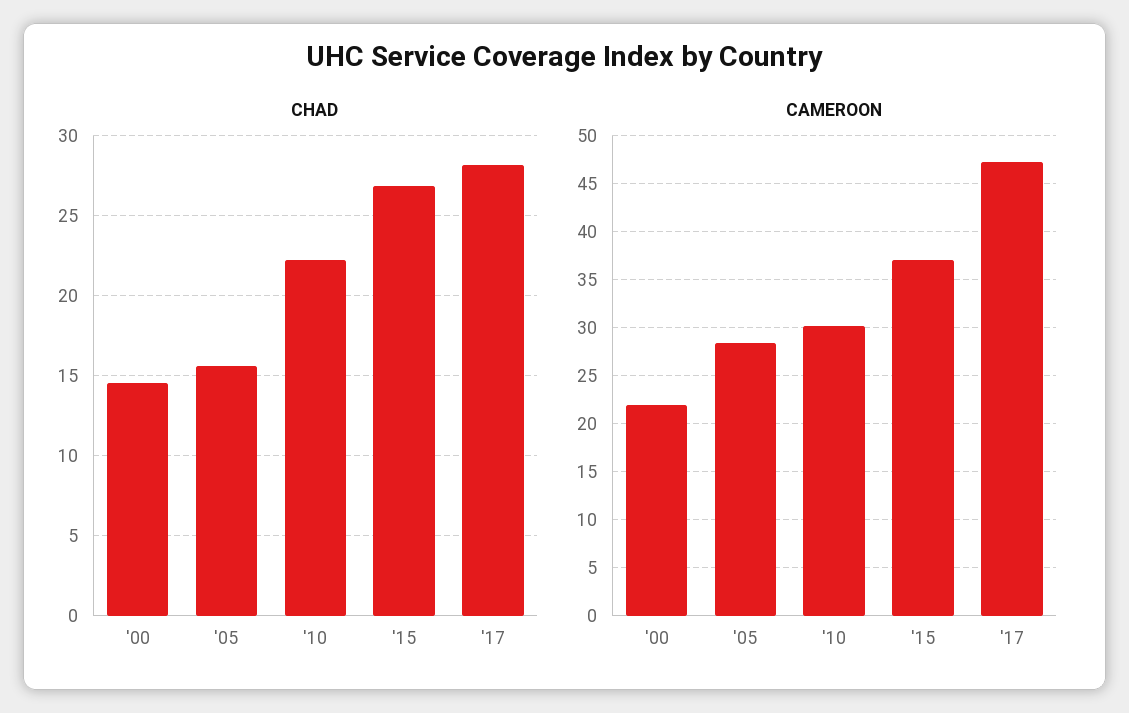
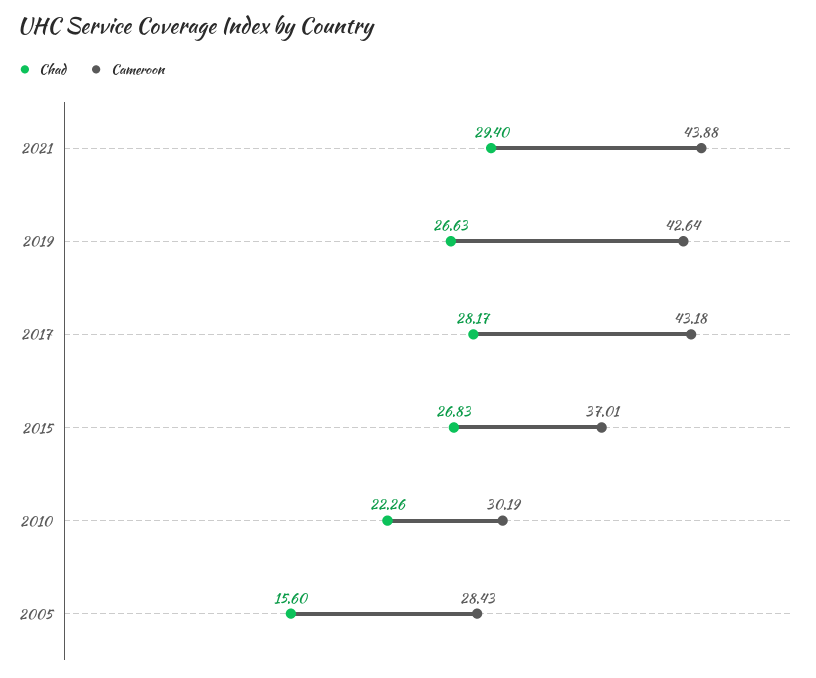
CHAD, '00: 14.5 -> none
CAMEROON, '00: 22 -> none
CAMEROON, '17: 47 -> 43.18
CHAD, 2021: none -> 29.4
CAMEROON, 2021: none -> 43.88
CHAD, 2019: none -> 26.63
CAMEROON, 2019: none -> 42.64

